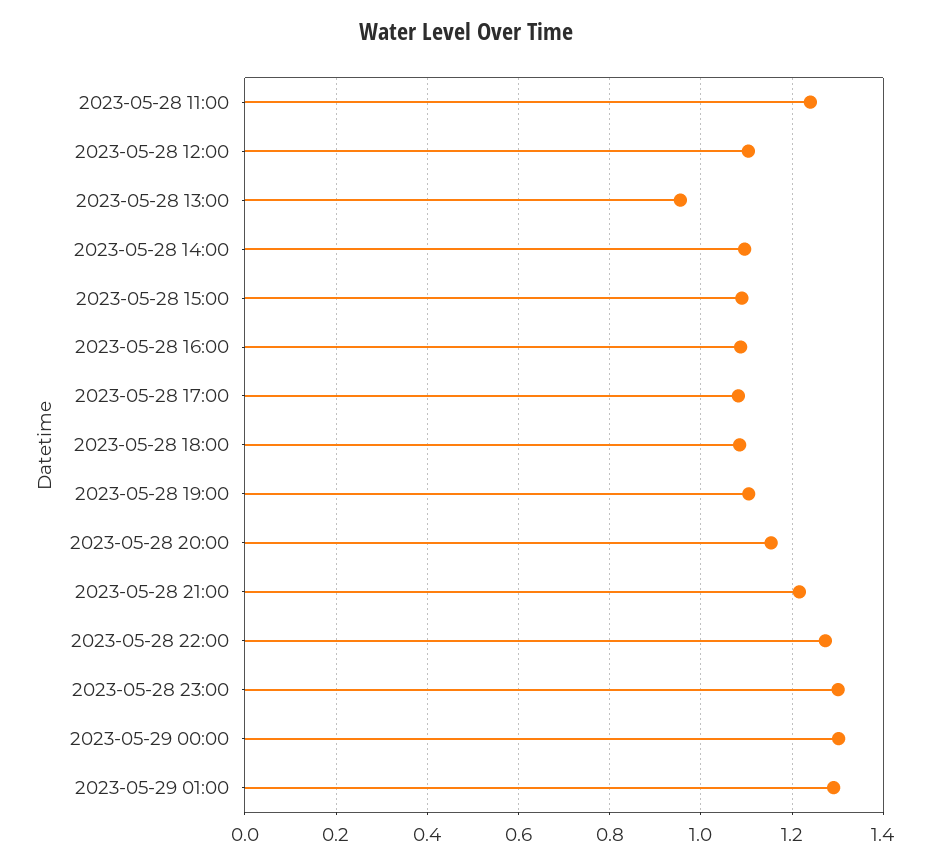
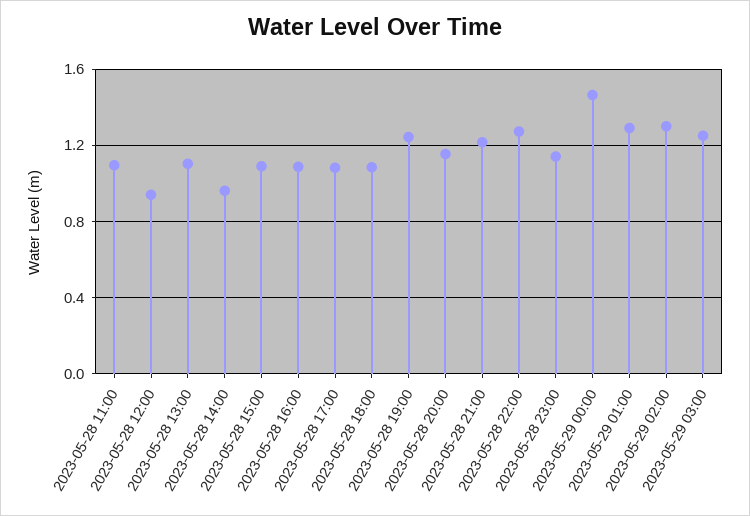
2023-05-28 11:00: 1.24 -> 1.1
2023-05-28 12:00: 1.1 -> 0.95
2023-05-28 13:00: 0.96 -> 1.1
2023-05-28 14:00: 1.1 -> 0.95
2023-05-28 19:00: 1.1 -> 1.25
2023-05-28 23:00: 1.3 -> 1.15
2023-05-29 00:00: 1.3 -> 1.45
2023-05-29 02:00: none -> 1.3
2023-05-29 03:00: none -> 1.25

